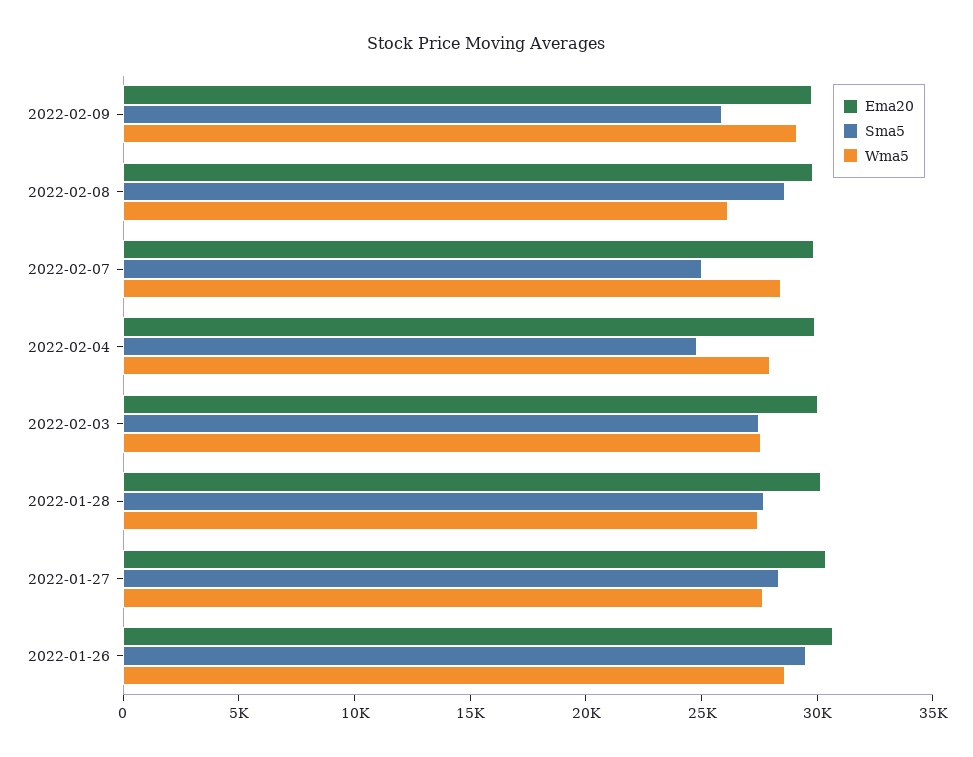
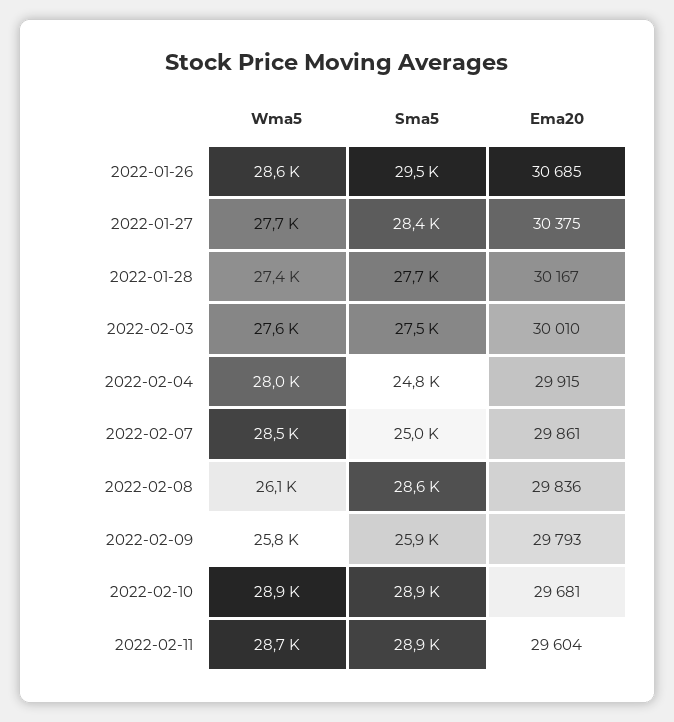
Wma5, 2022-02-09: 29000 -> 25800
Wma5, 2022-02-10: none -> 28900
Sma5, 2022-02-10: none -> 28900
Ema20, 2022-02-10: none -> 29681
Wma5, 2022-02-11: none -> 28700
Sma5, 2022-02-11: none -> 28900
Ema20, 2022-02-11: none -> 29604

